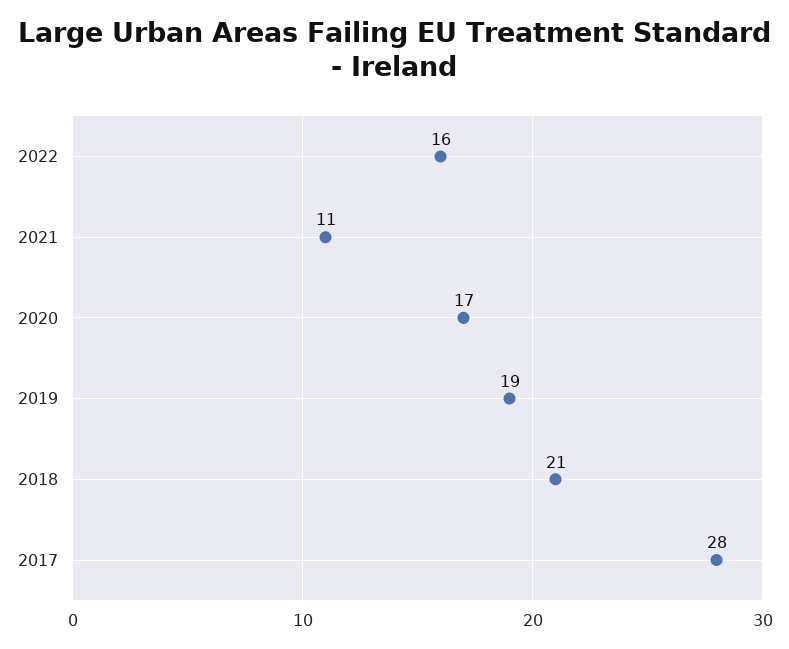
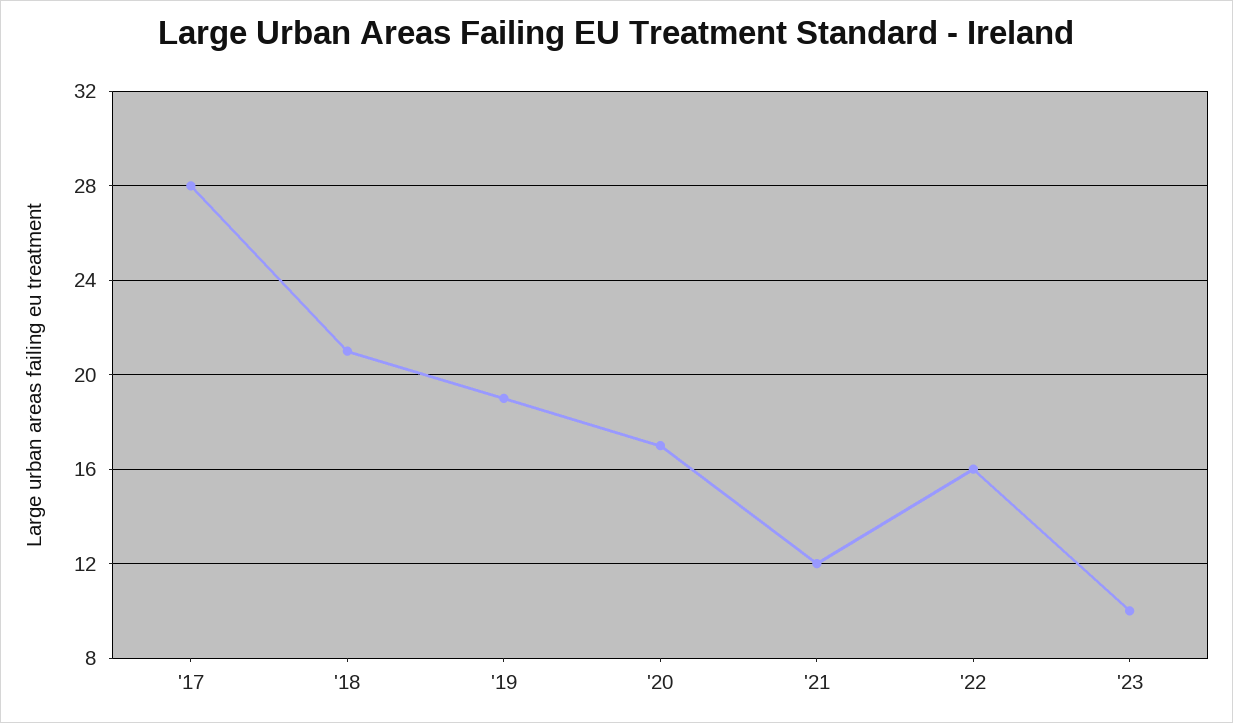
2021: 11 -> 12
'23: none -> 10

